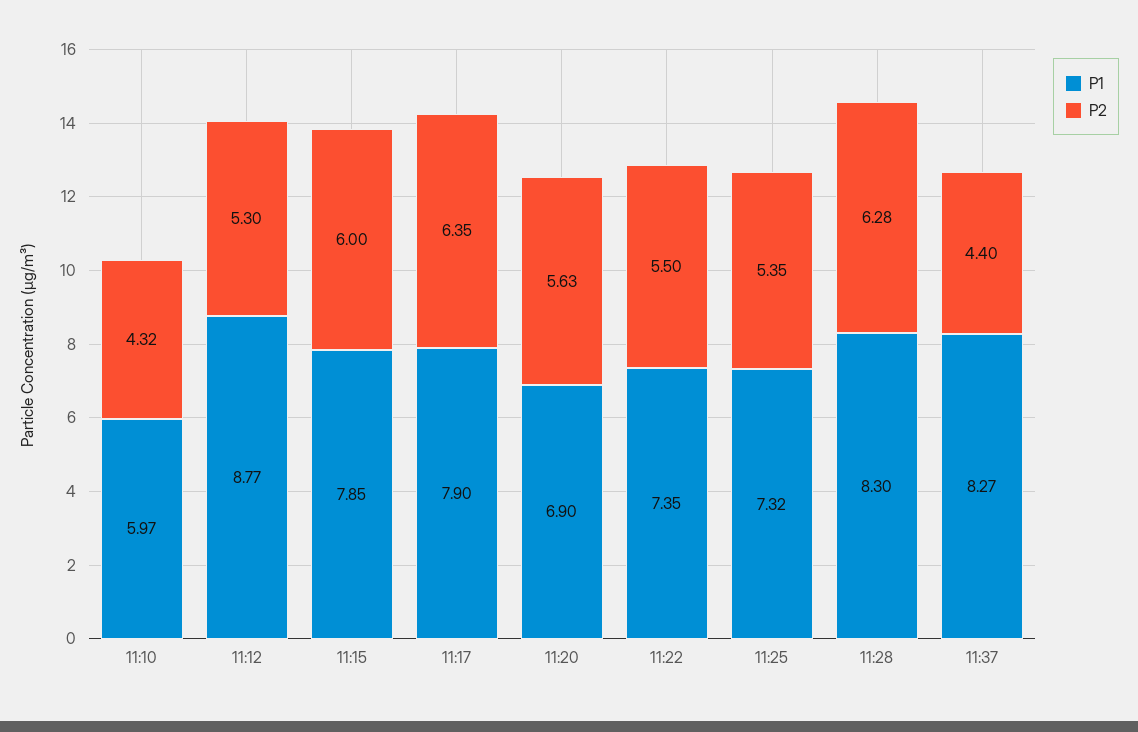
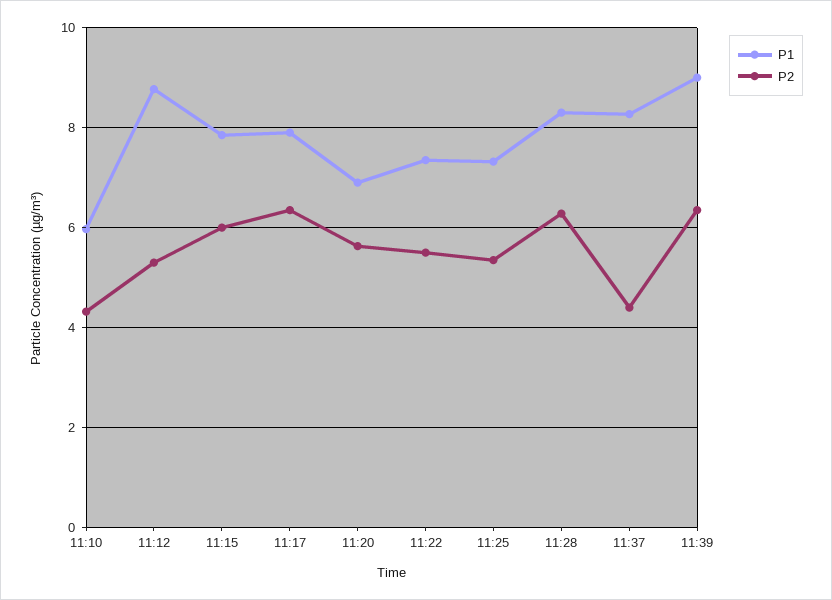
P1, 11:39: none -> 9
P2, 11:39: none -> 6.4

